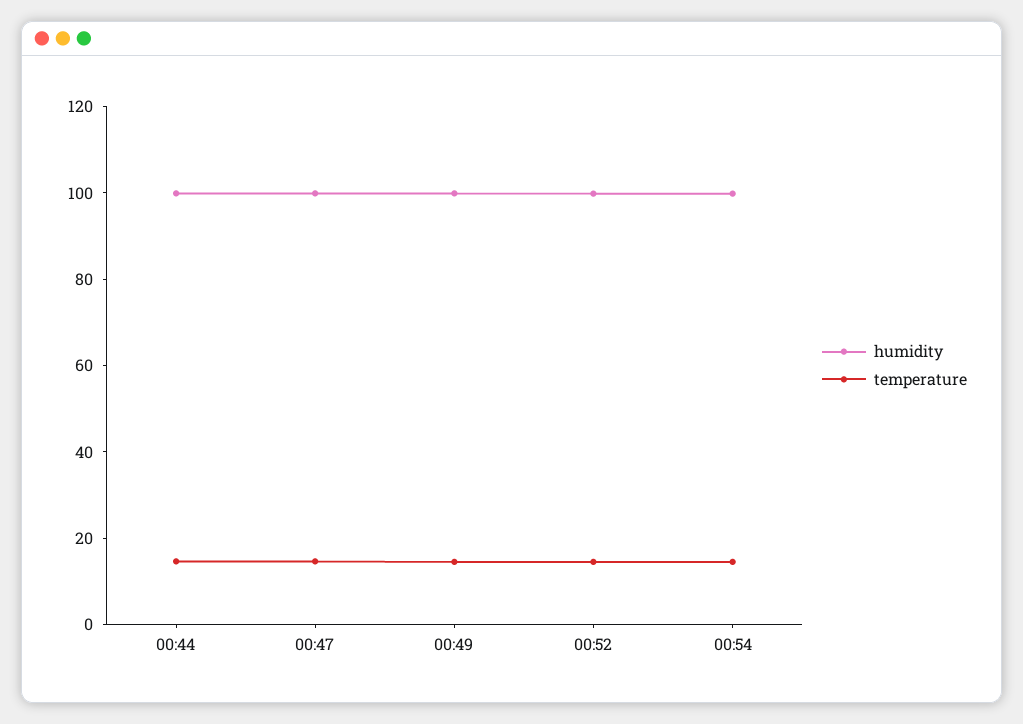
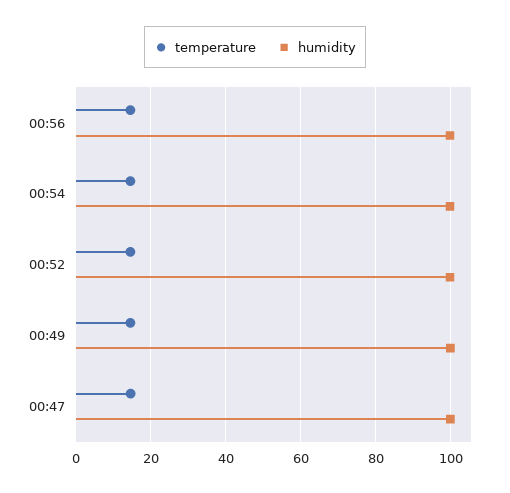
humidity, 00:44: 100 -> none
temperature, 00:44: 15 -> none
temperature, 00:56: none -> 14
humidity, 00:56: none -> 100

